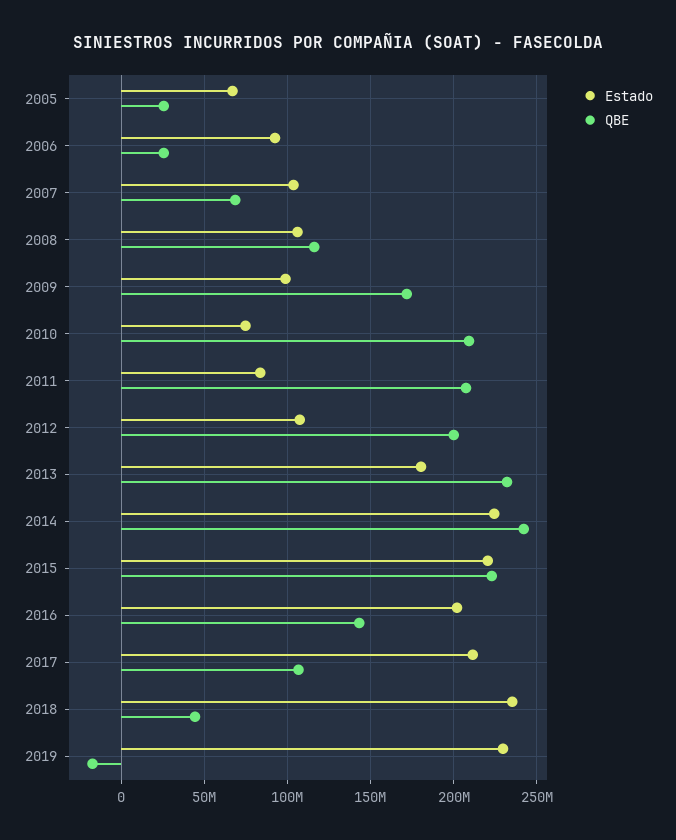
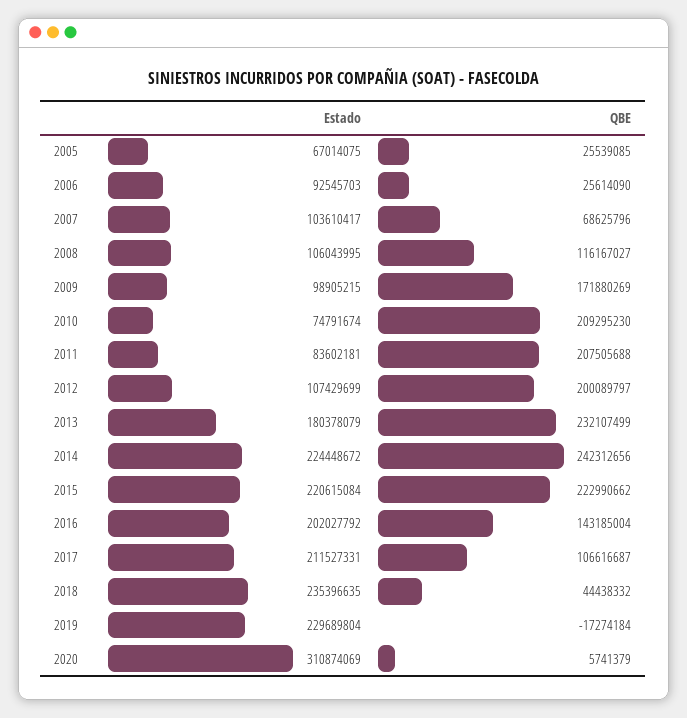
Estado, 2020: none -> 310874069
QBE, 2020: none -> 5741379

